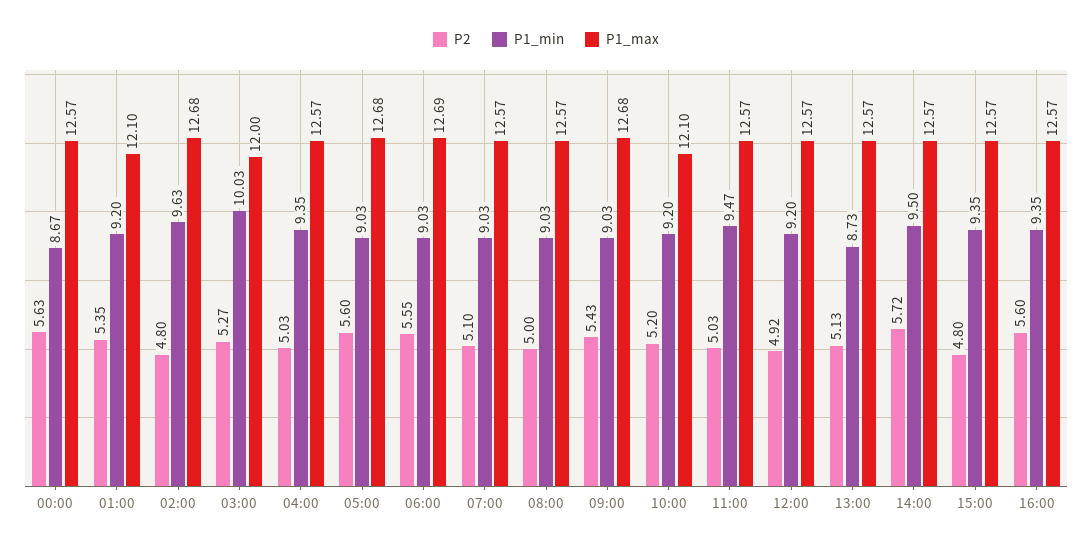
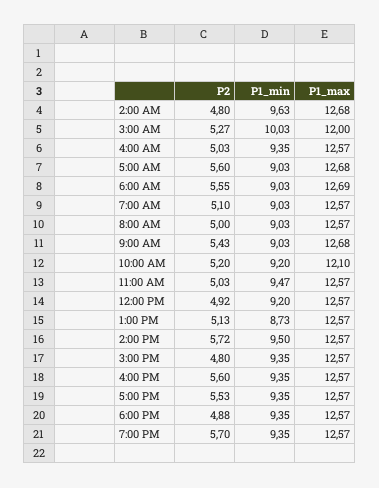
P2, 00:00: 5.63 -> none
P1_min, 00:00: 8.67 -> none
P1_max, 00:00: 12.57 -> none
P2, 01:00: 5.35 -> none
P1_min, 01:00: 9.2 -> none
P1_max, 01:00: 12.1 -> none
P2, 5:00 PM: none -> 5.53
P1_min, 5:00 PM: none -> 9.35
P1_max, 5:00 PM: none -> 12.57
P2, 6:00 PM: none -> 4.88
P1_min, 6:00 PM: none -> 9.35
P1_max, 6:00 PM: none -> 12.57
P2, 7:00 PM: none -> 5.7
P1_min, 7:00 PM: none -> 9.35
P1_max, 7:00 PM: none -> 12.57

